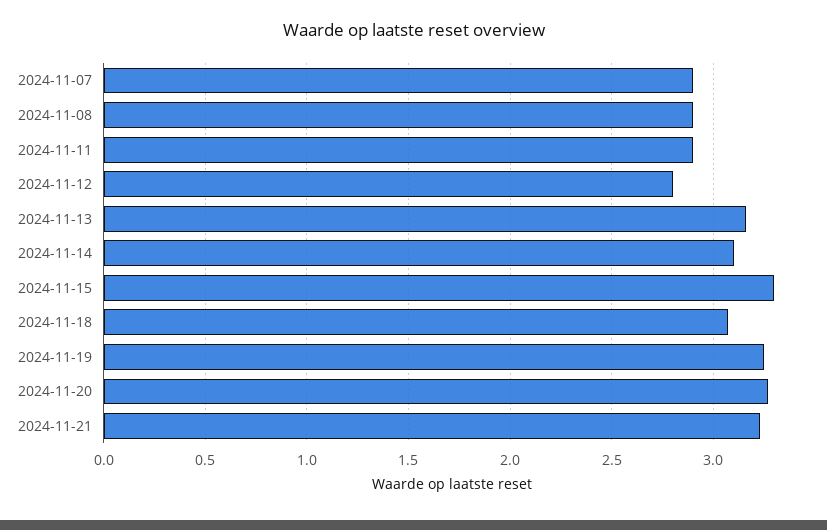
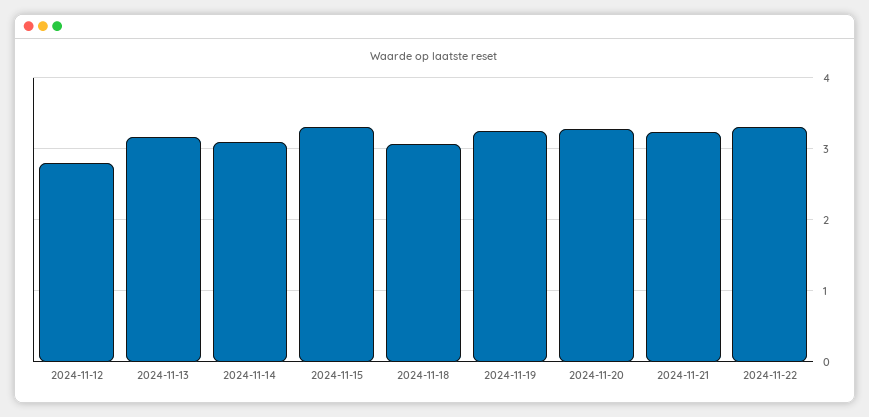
2024-11-07: 2.9 -> none
2024-11-08: 2.9 -> none
2024-11-11: 2.9 -> none
2024-11-22: none -> 3.3

